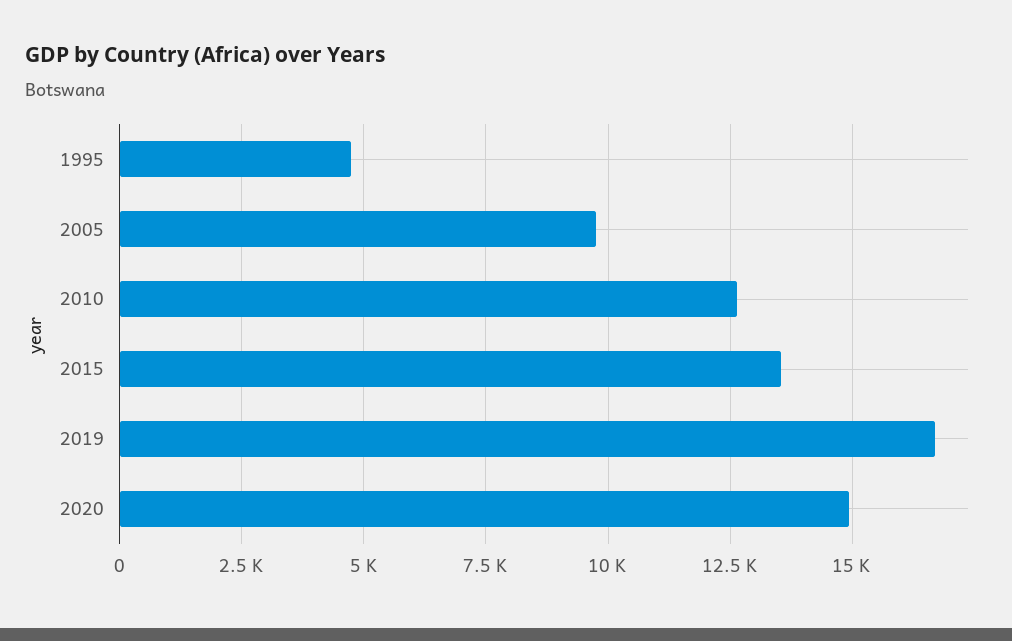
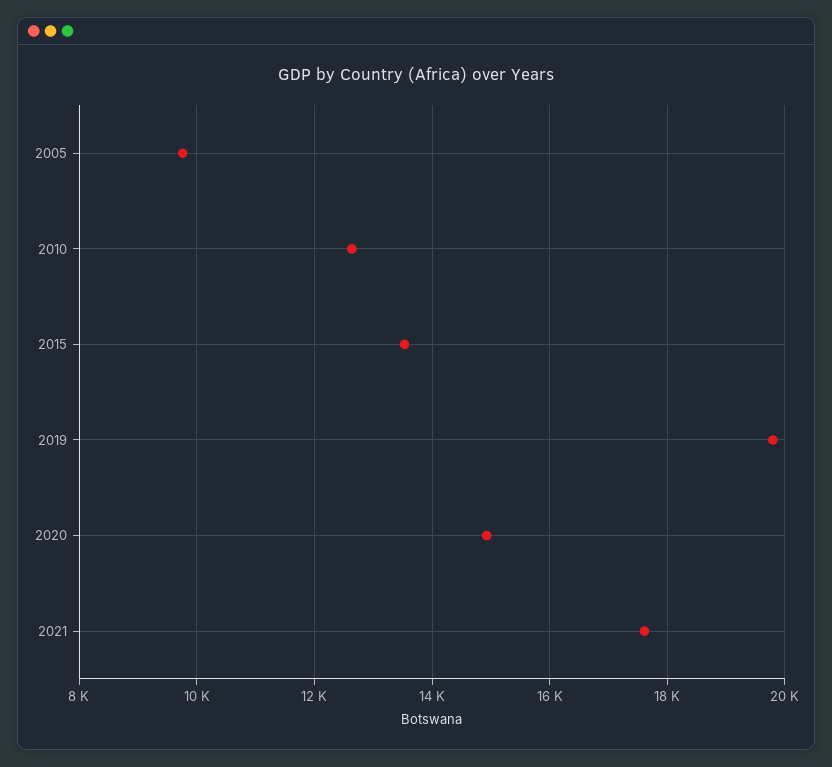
1995: 4750 -> none
2019: 16750 -> 19800
2021: none -> 17600

